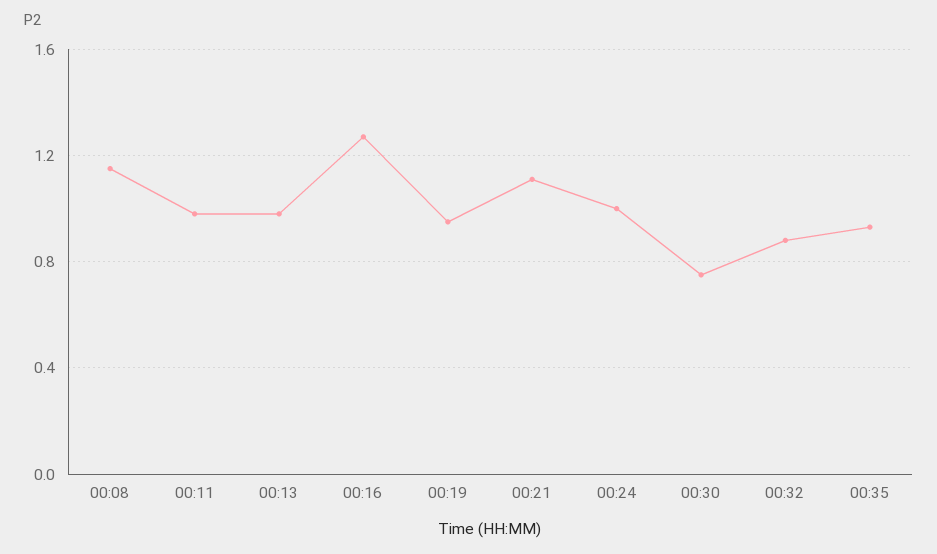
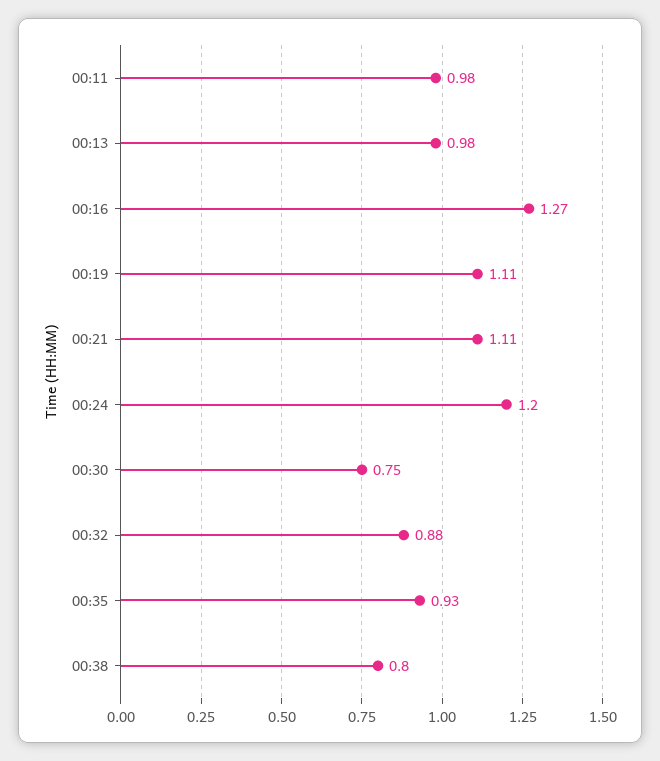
00:08: 1.15 -> none
00:19: 0.95 -> 1.11
00:24: 1 -> 1.2
00:38: none -> 0.8

